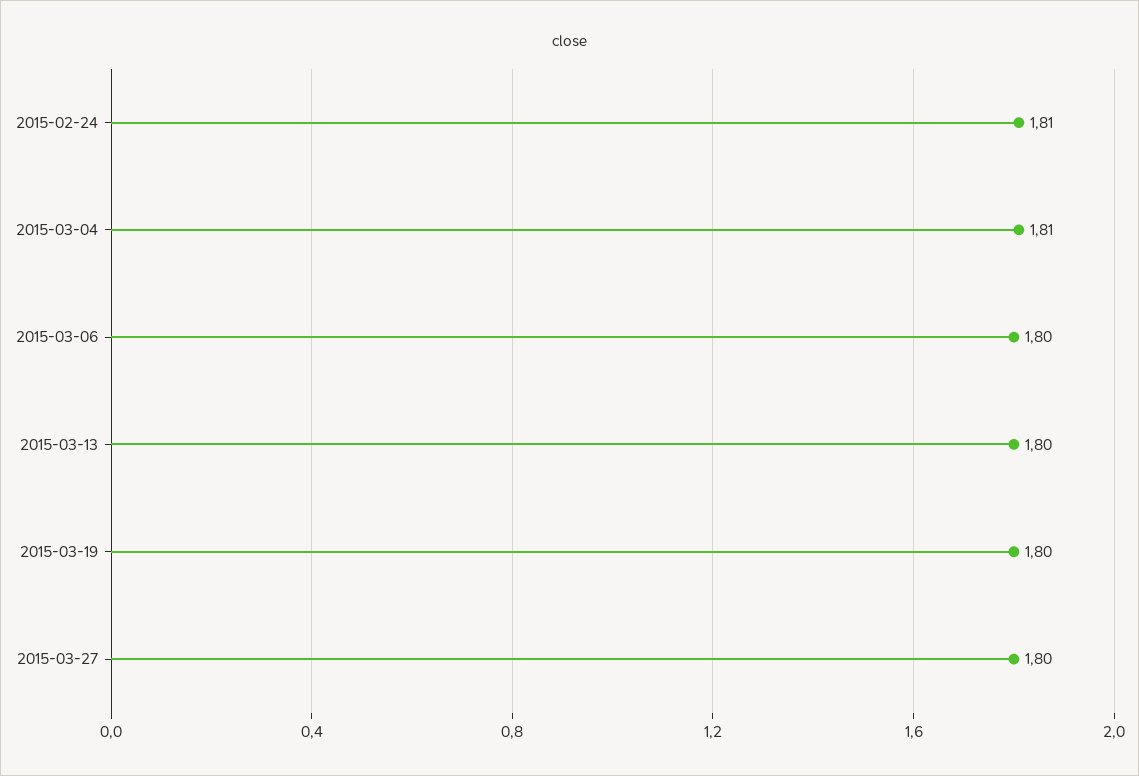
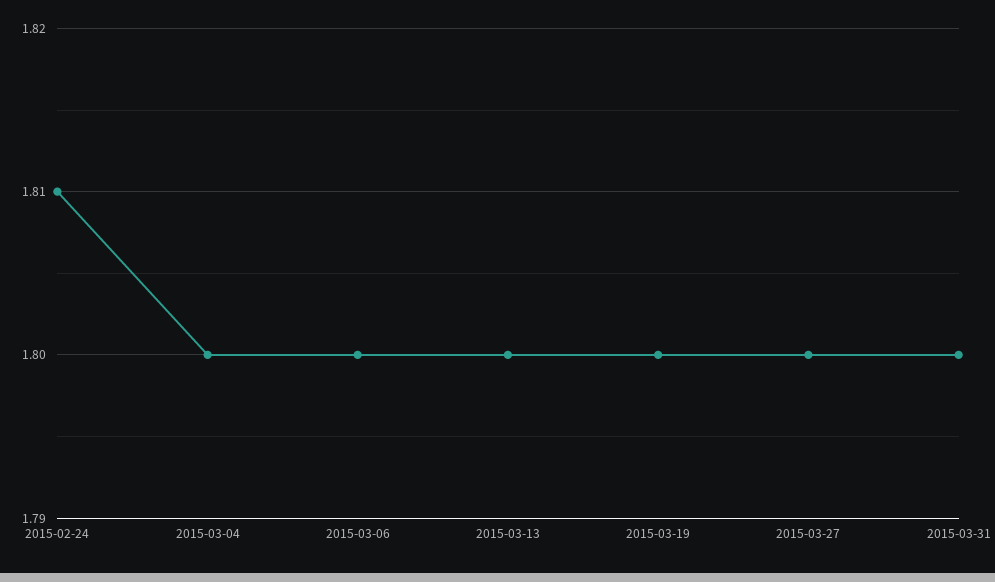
2015-03-04: 1.81 -> 1.8
2015-03-31: none -> 1.8

